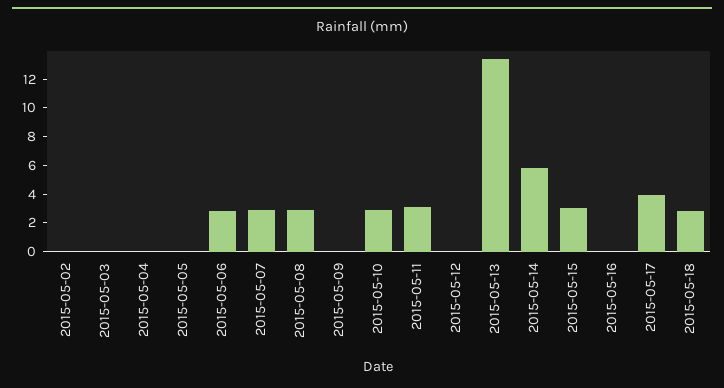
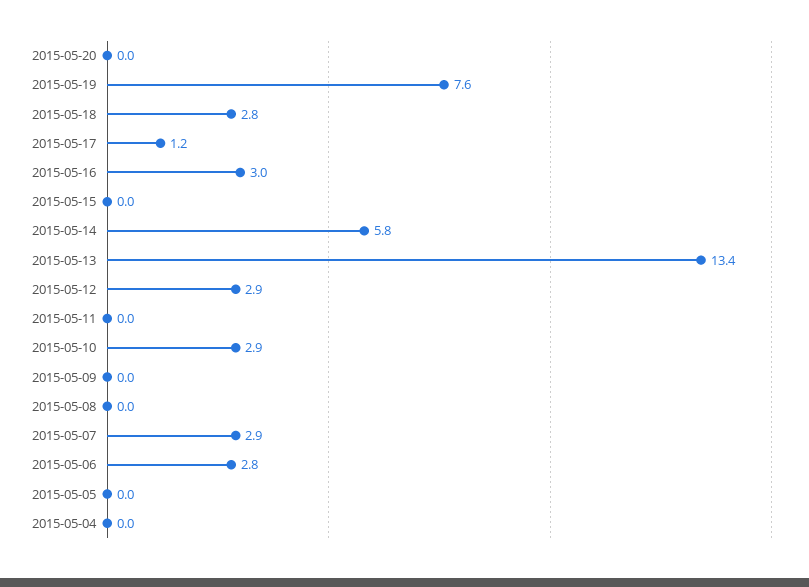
2015-05-02: 0 -> none
2015-05-03: 0 -> none
2015-05-08: 3 -> 0
2015-05-11: 3 -> 0
2015-05-12: 0 -> 2.9
2015-05-15: 3 -> 0
2015-05-16: 0 -> 3
2015-05-17: 4 -> 1.2
2015-05-20: none -> 0
2015-05-19: none -> 7.6

